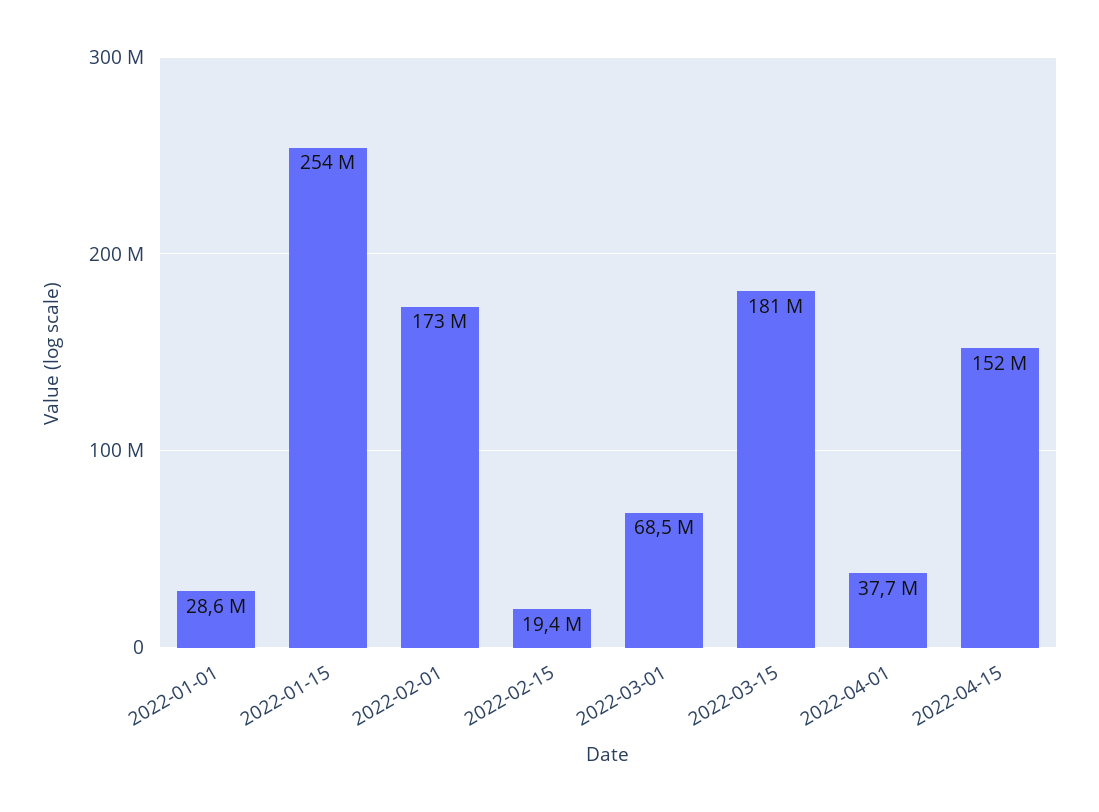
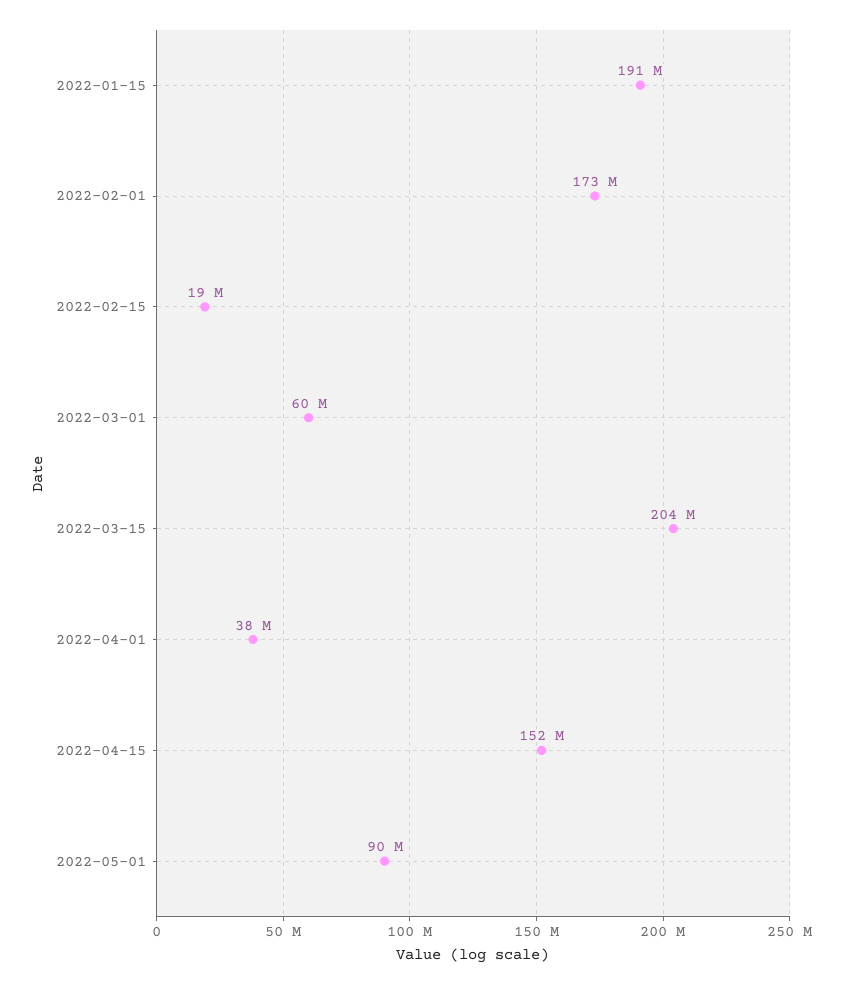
2022-01-01: 28600000 -> none
2022-01-15: 254000000 -> 191000000
2022-03-01: 68500000 -> 60000000
2022-03-15: 181000000 -> 204000000
2022-05-01: none -> 90000000

